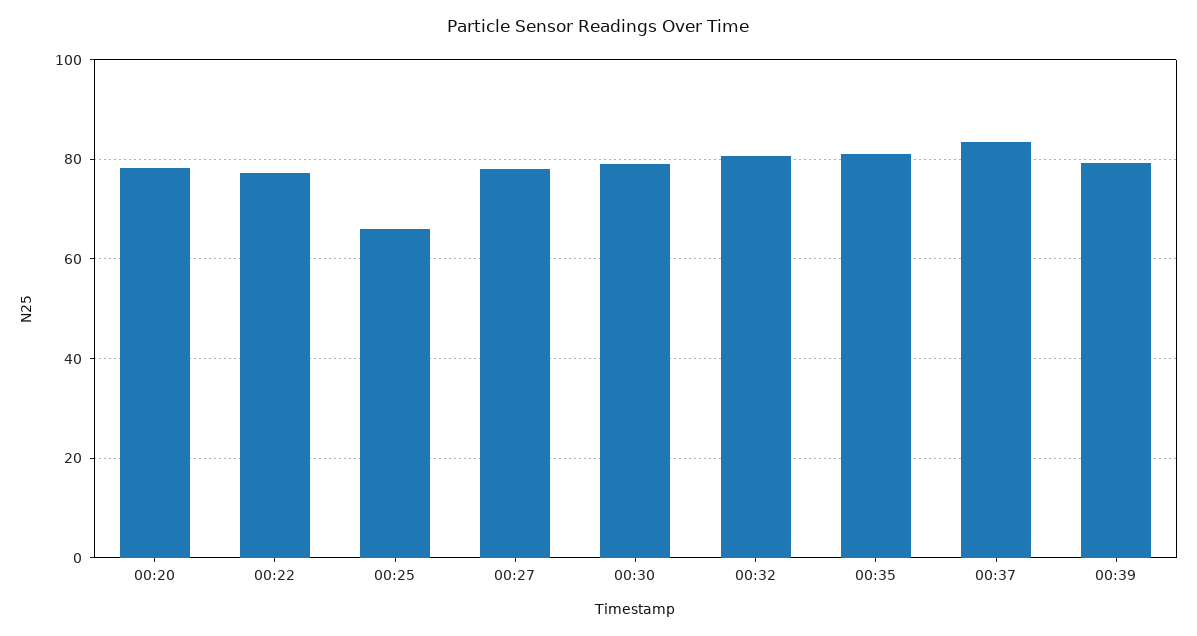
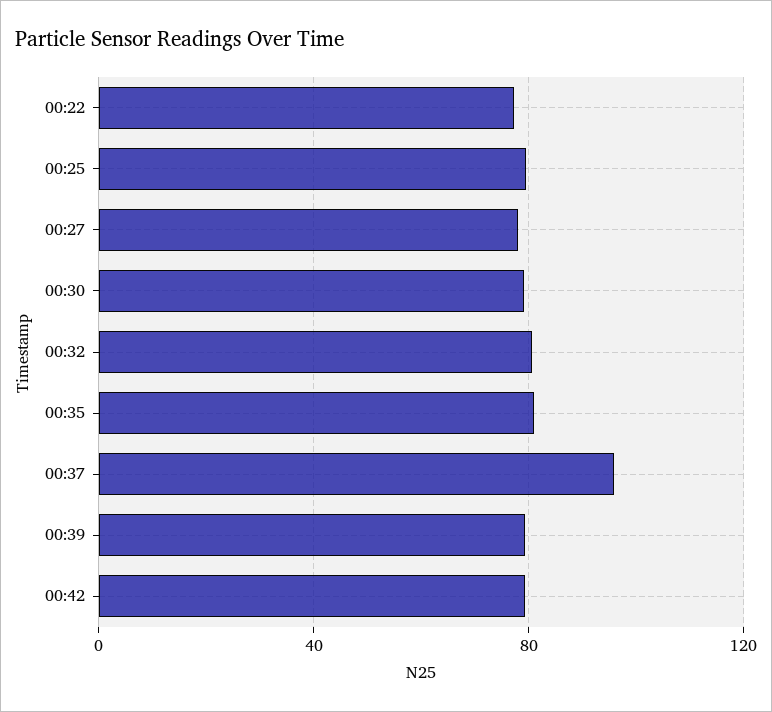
00:20: 78 -> none
00:25: 66 -> 80
00:37: 84 -> 95
00:42: none -> 80

